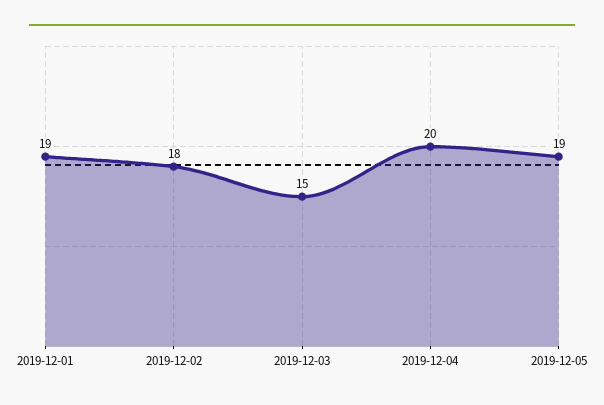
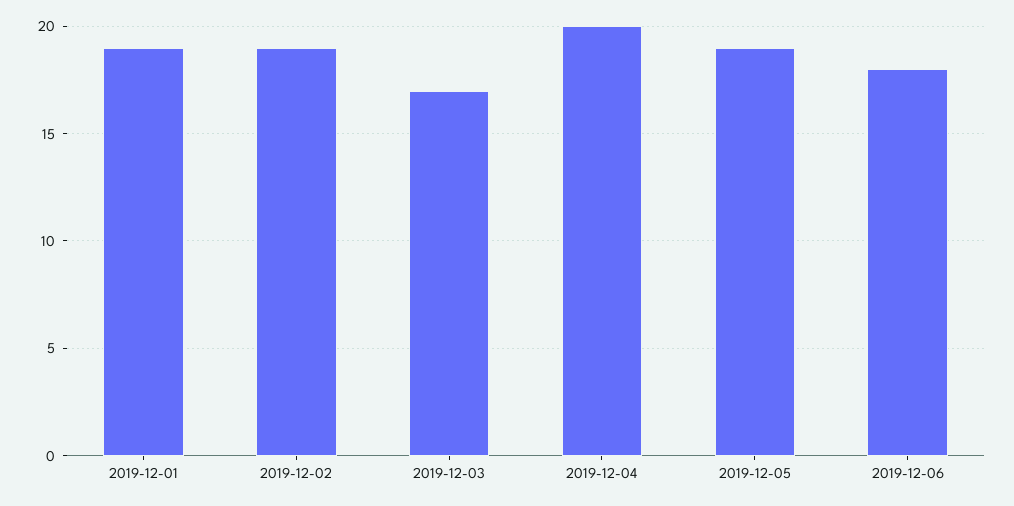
2019-12-02: 18 -> 19
2019-12-03: 15 -> 17
2019-12-06: none -> 18

